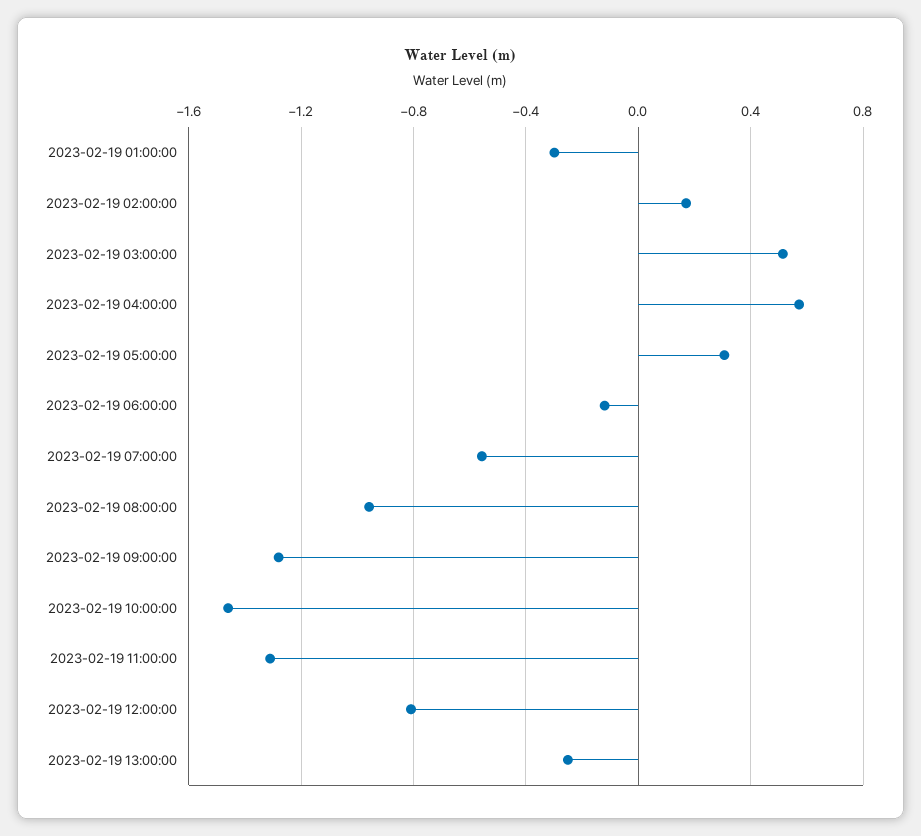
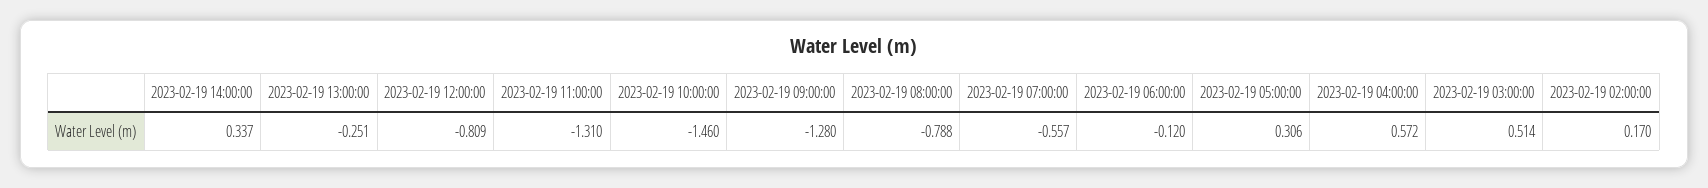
2023-02-19 01:00:00: -0.3 -> none
2023-02-19 08:00:00: -0.95 -> -0.788
2023-02-19 14:00:00: none -> 0.337

